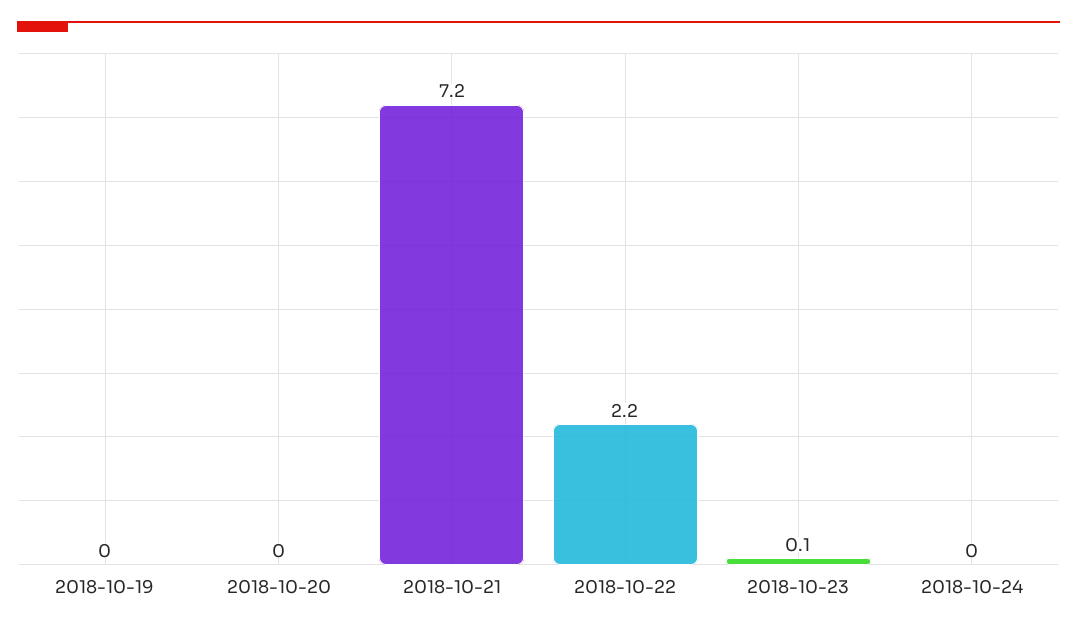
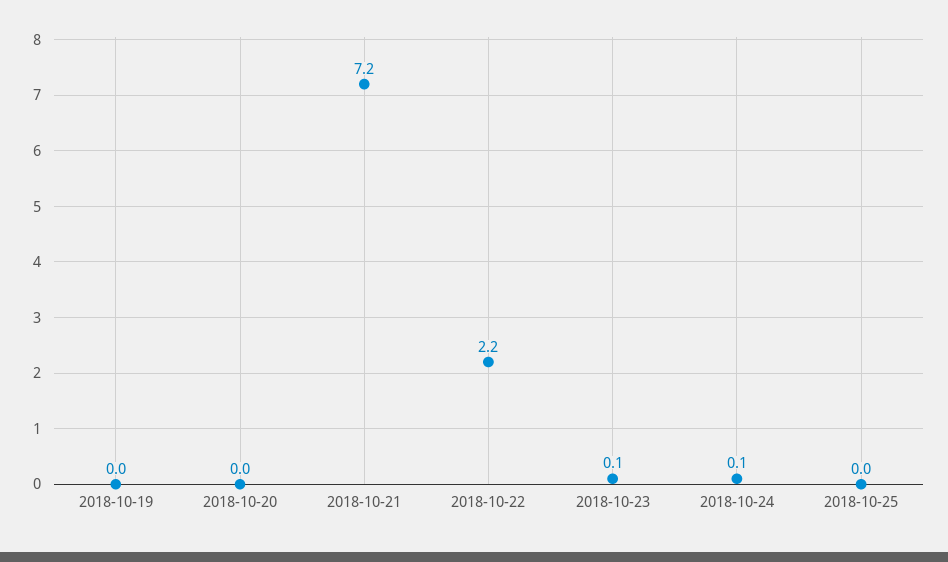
2018-10-24: 0 -> 0.1
2018-10-25: none -> 0

